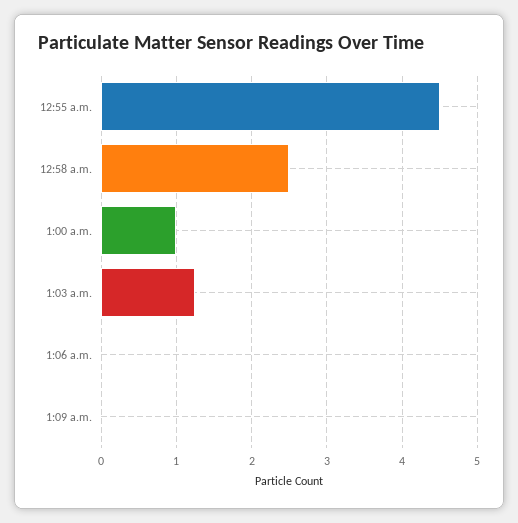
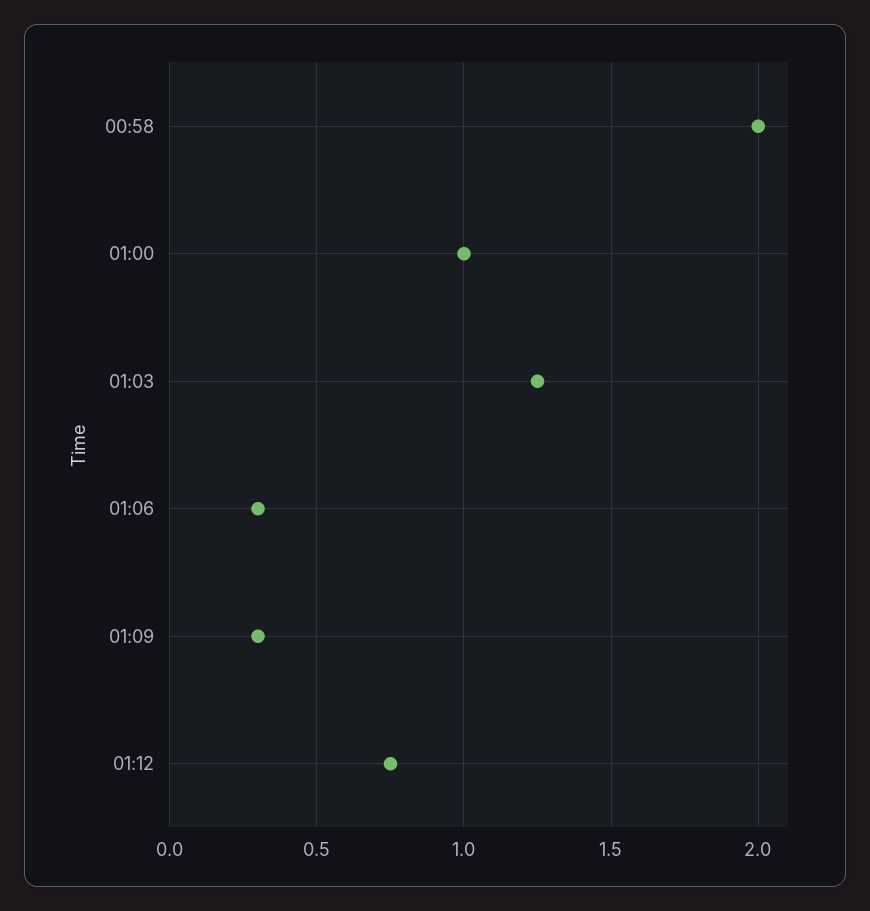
12:55 a.m.: 4.5 -> none
12:58 a.m.: 2.5 -> 2
1:06 a.m.: 0 -> 0.3
1:09 a.m.: 0 -> 0.3
01:12: none -> 0.75

